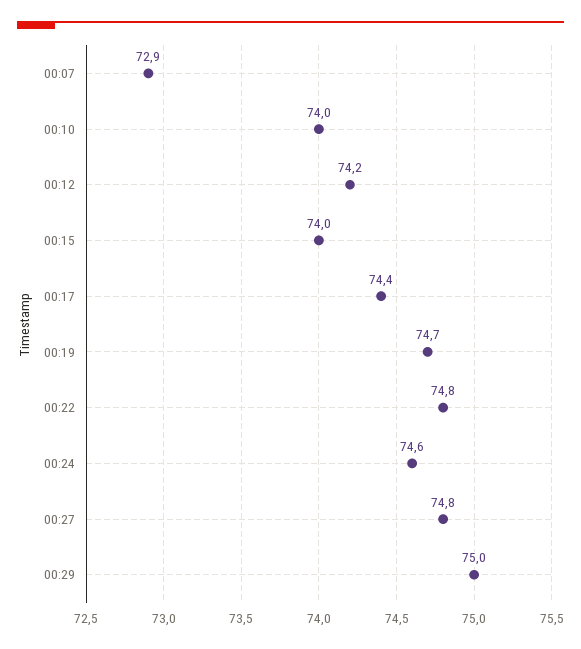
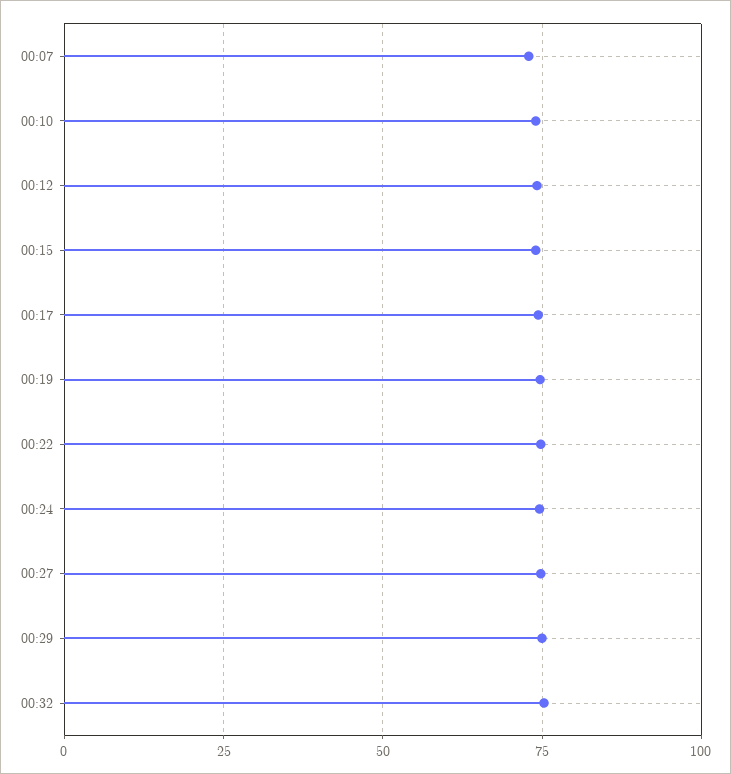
00:32: none -> 75

